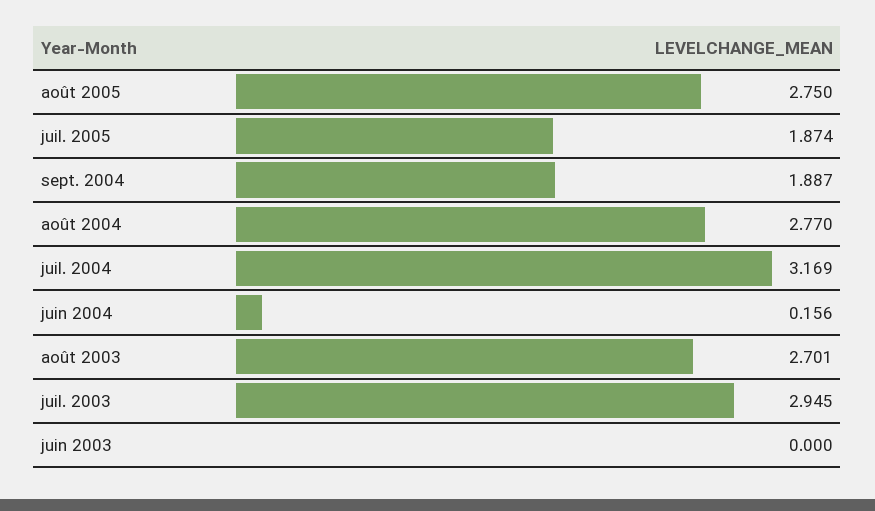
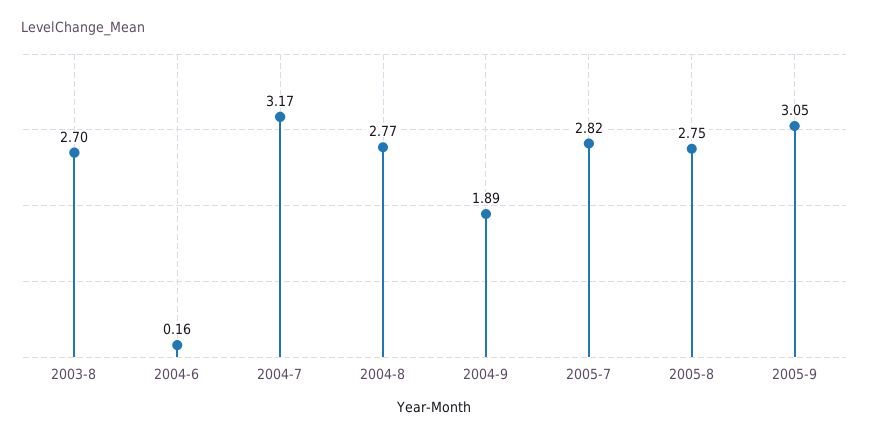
juil. 2005: 1.874 -> 2.82
juil. 2003: 2.945 -> none
juin 2003: 0 -> none
2005-9: none -> 3.05

